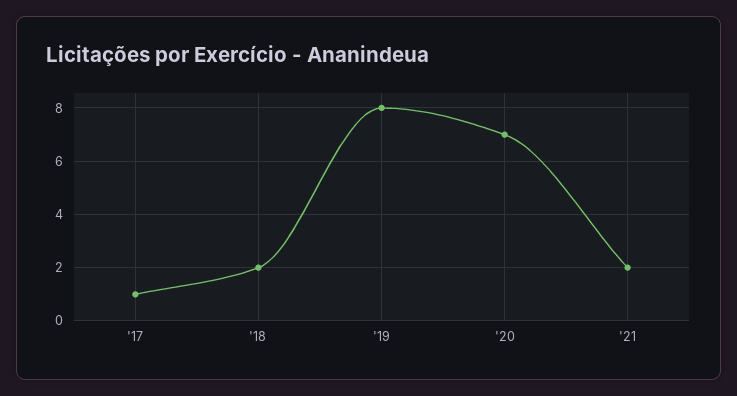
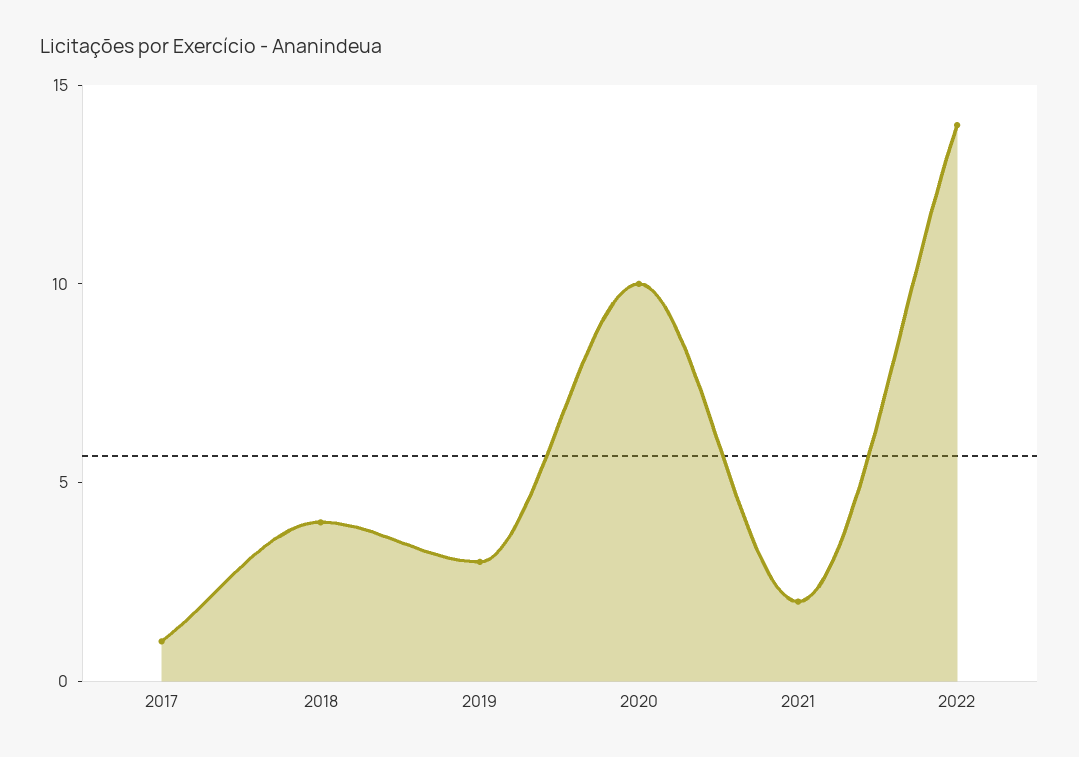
'18: 2 -> 4
'19: 8 -> 3
'20: 7 -> 10
2022: none -> 14

